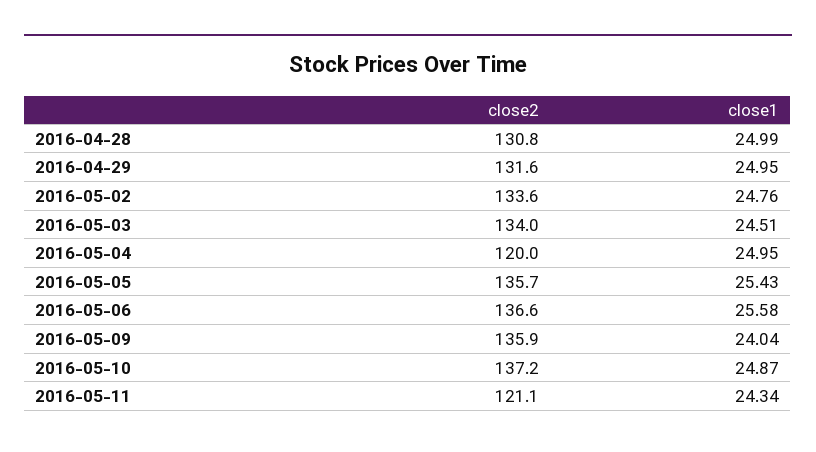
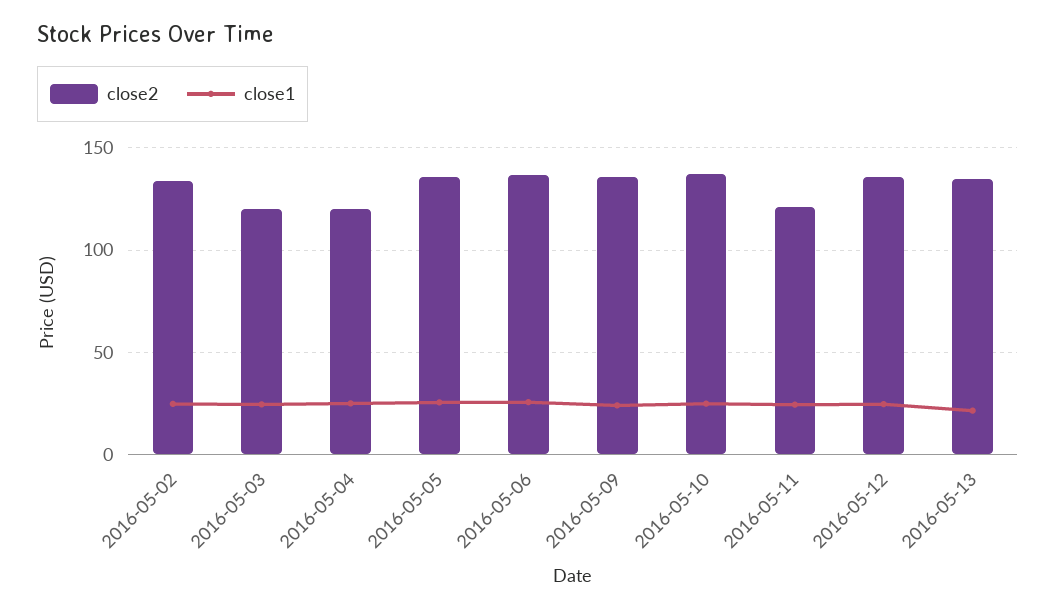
close2, 2016-04-28: 130.8 -> none
close1, 2016-04-28: 24.99 -> none
close2, 2016-04-29: 131.6 -> none
close1, 2016-04-29: 24.95 -> none
close2, 2016-05-03: 134 -> 120
close2, 2016-05-12: none -> 135
close1, 2016-05-12: none -> 25
close2, 2016-05-13: none -> 135
close1, 2016-05-13: none -> 20

